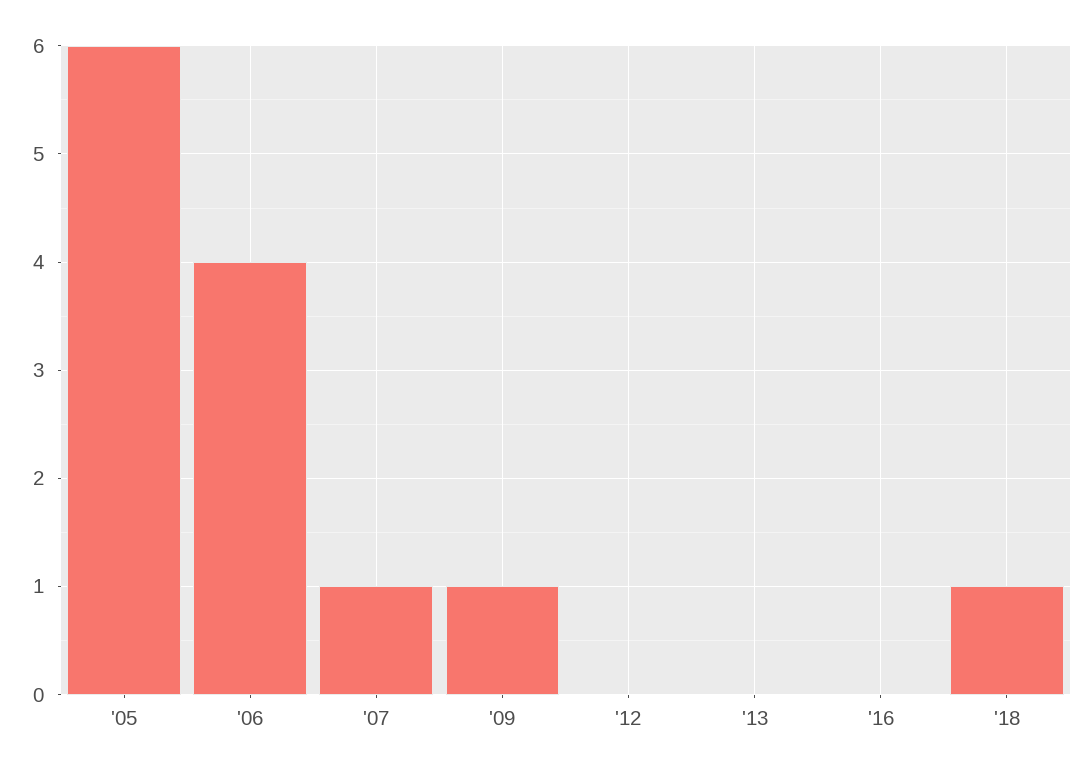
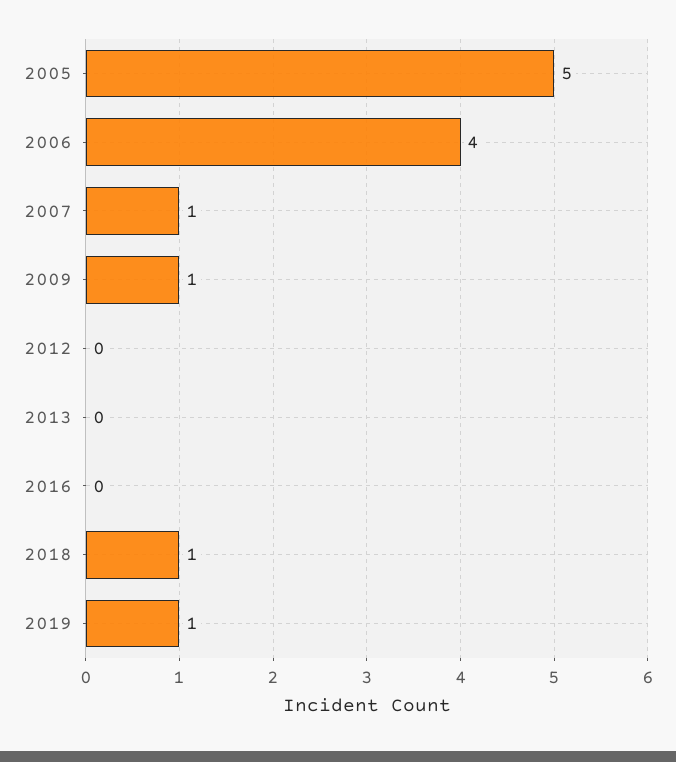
'05: 6 -> 5
2019: none -> 1

